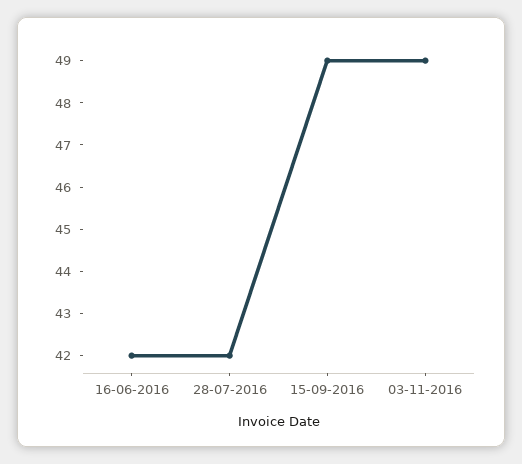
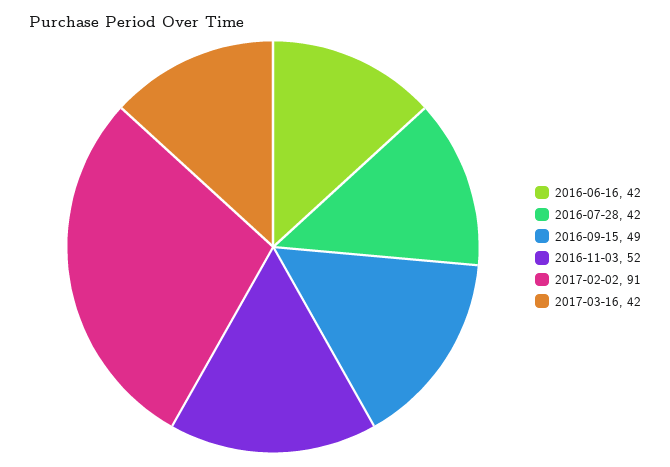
03-11-2016: 49 -> 52
2017-02-02: none -> 91
2017-03-16: none -> 42

